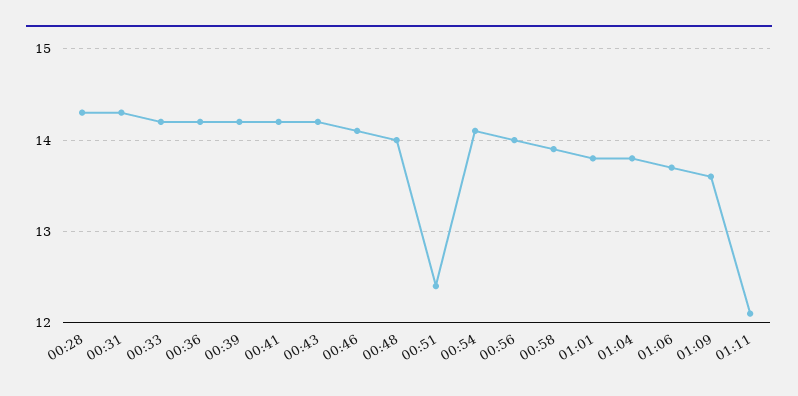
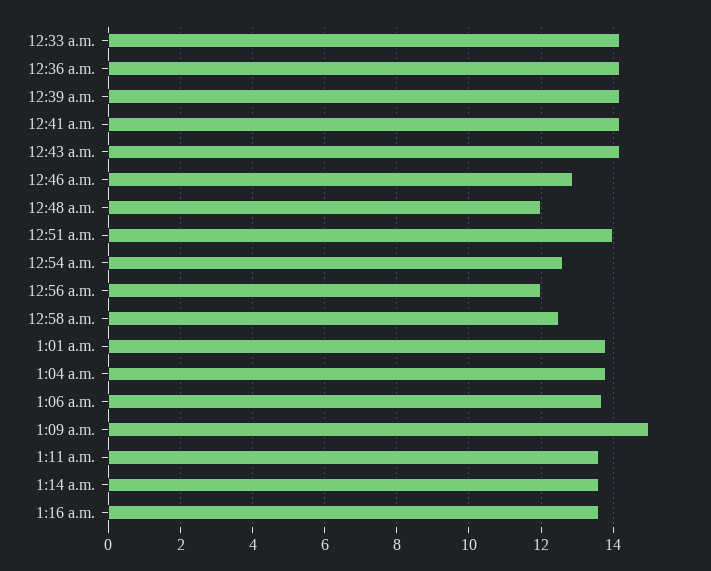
00:28: 14.3 -> none
00:31: 14.3 -> none
00:46: 14.1 -> 13
00:48: 14 -> 12
00:51: 12.4 -> 14
00:54: 14.1 -> 12.5
00:56: 14 -> 12
00:58: 13.9 -> 12.5
01:09: 13.6 -> 15
01:11: 12.1 -> 13.5
1:14 a.m.: none -> 13.5
1:16 a.m.: none -> 13.5

